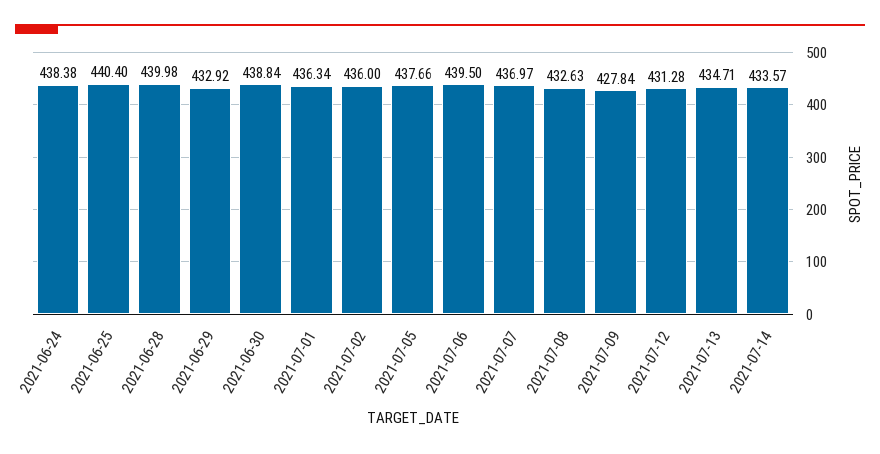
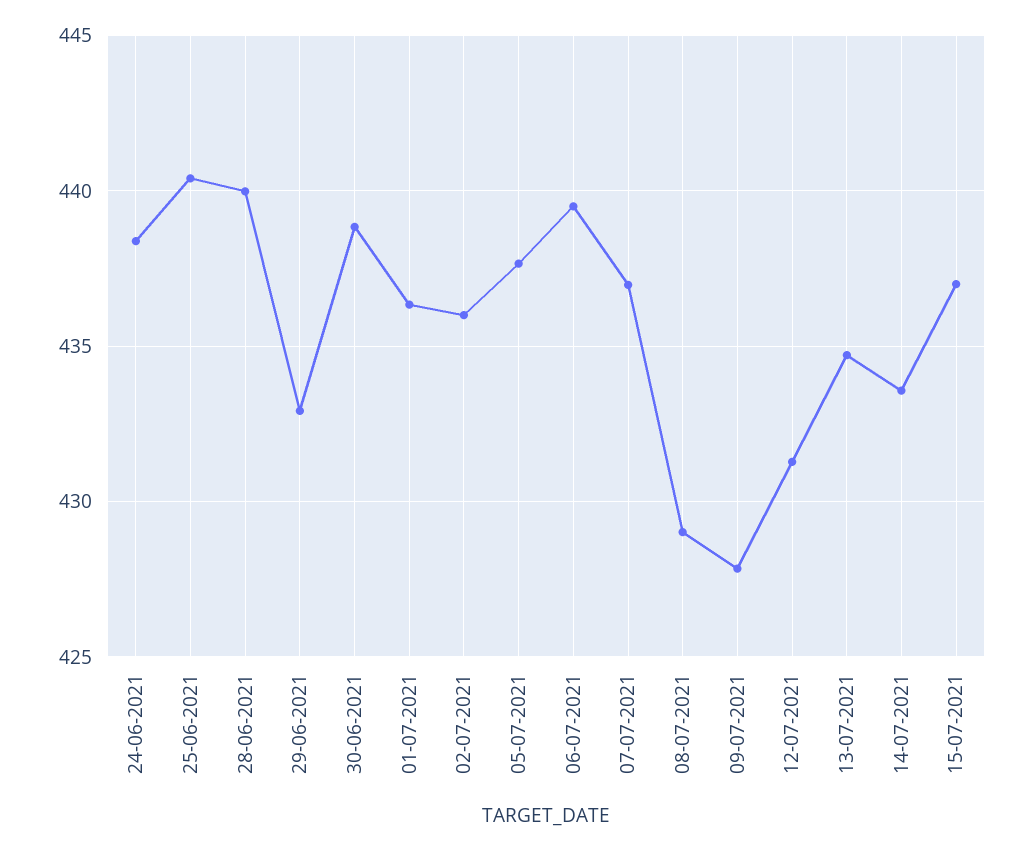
2021-07-08: 432.63 -> 429
15-07-2021: none -> 437

